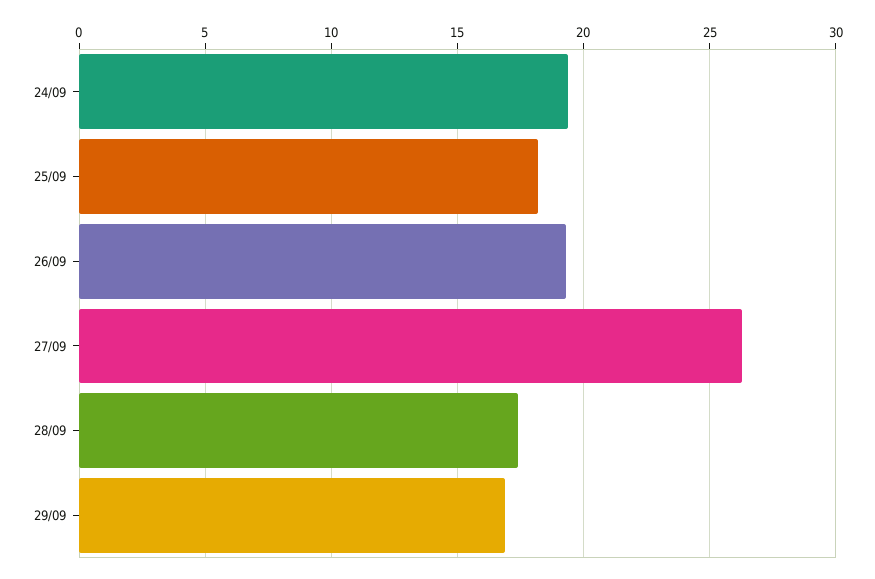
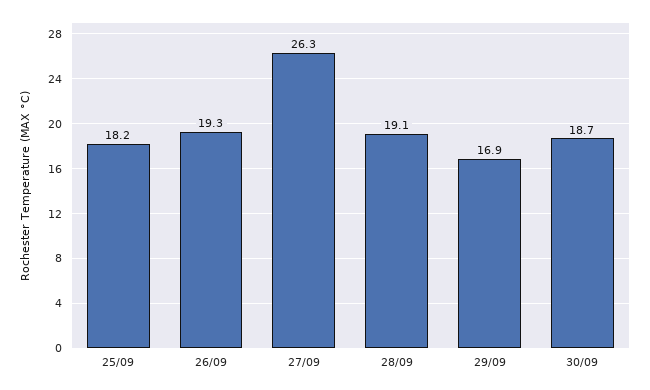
24/09: 19.5 -> none
28/09: 17.5 -> 19.1
30/09: none -> 18.7

